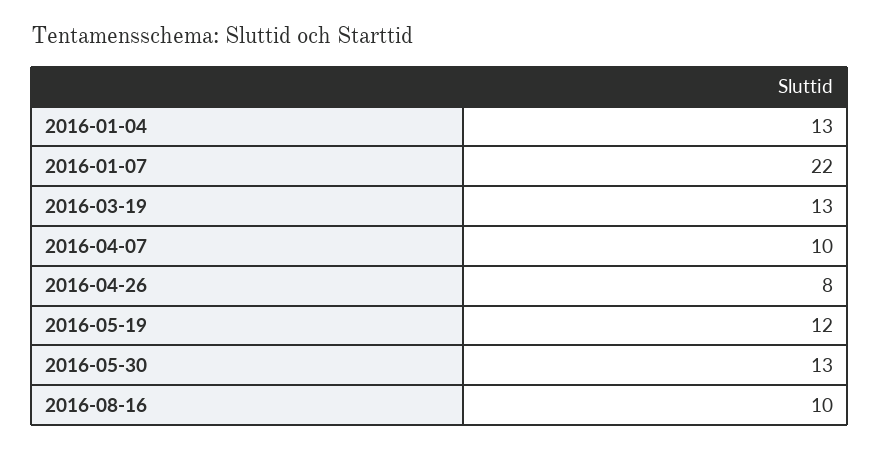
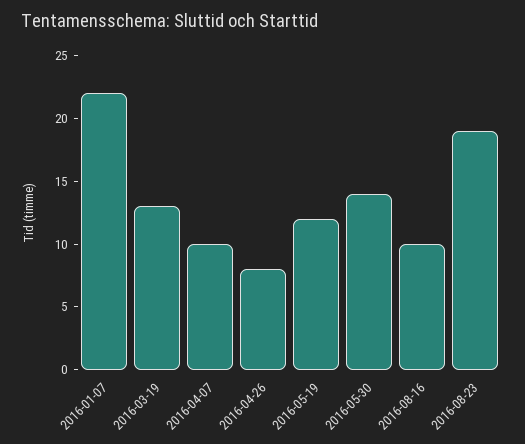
2016-01-04: 13 -> none
2016-05-30: 13 -> 14
2016-08-23: none -> 19

